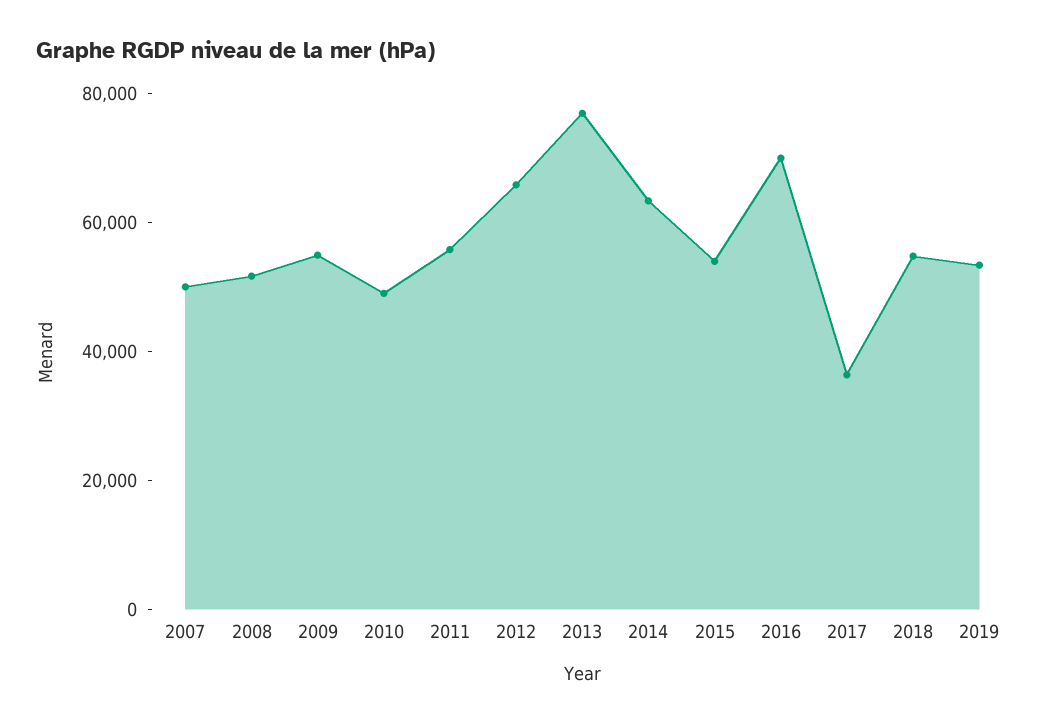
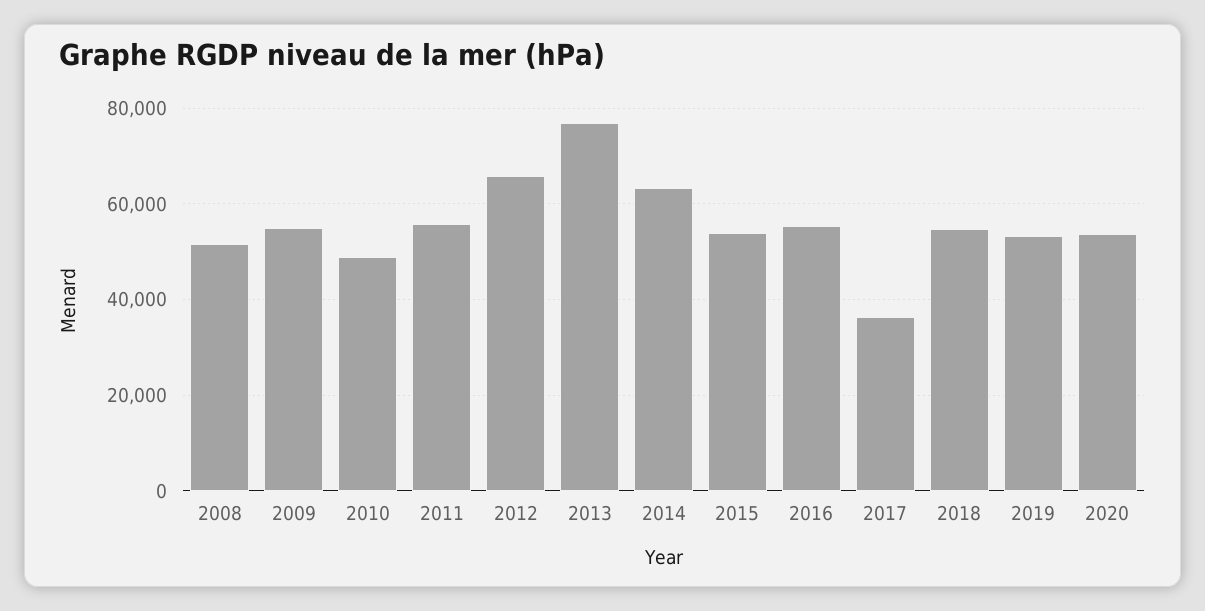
2007: 50000 -> none
2016: 70000 -> 56000
2020: none -> 54000

